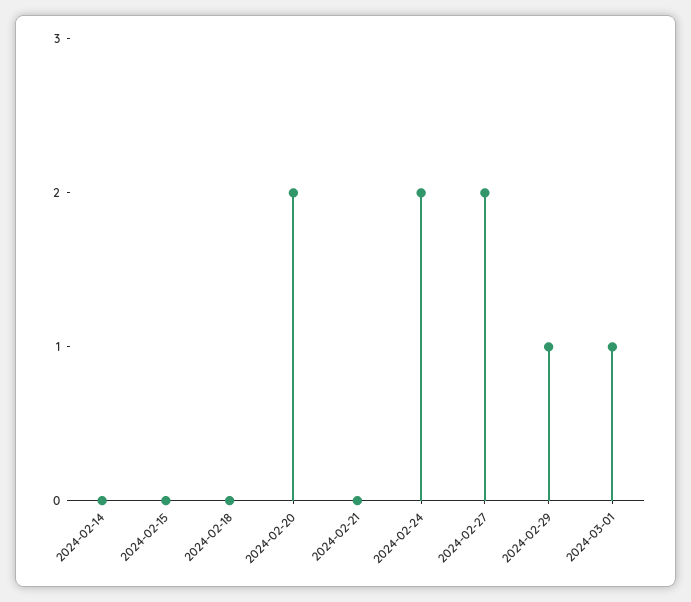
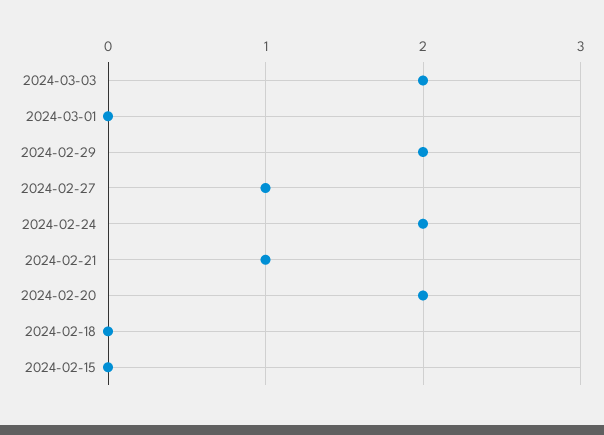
2024-02-14: 0 -> none
2024-02-21: 0 -> 1
2024-02-27: 2 -> 1
2024-02-29: 1 -> 2
2024-03-01: 1 -> 0
2024-03-03: none -> 2

